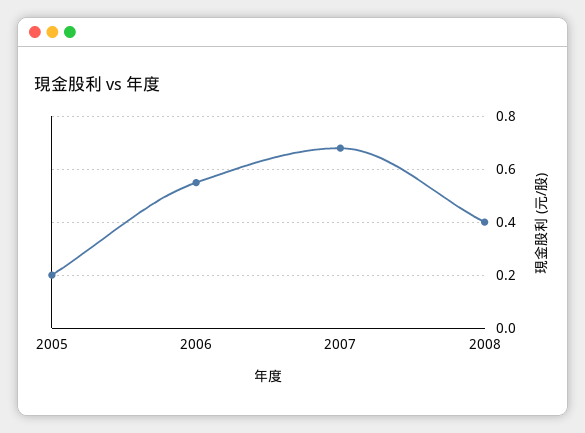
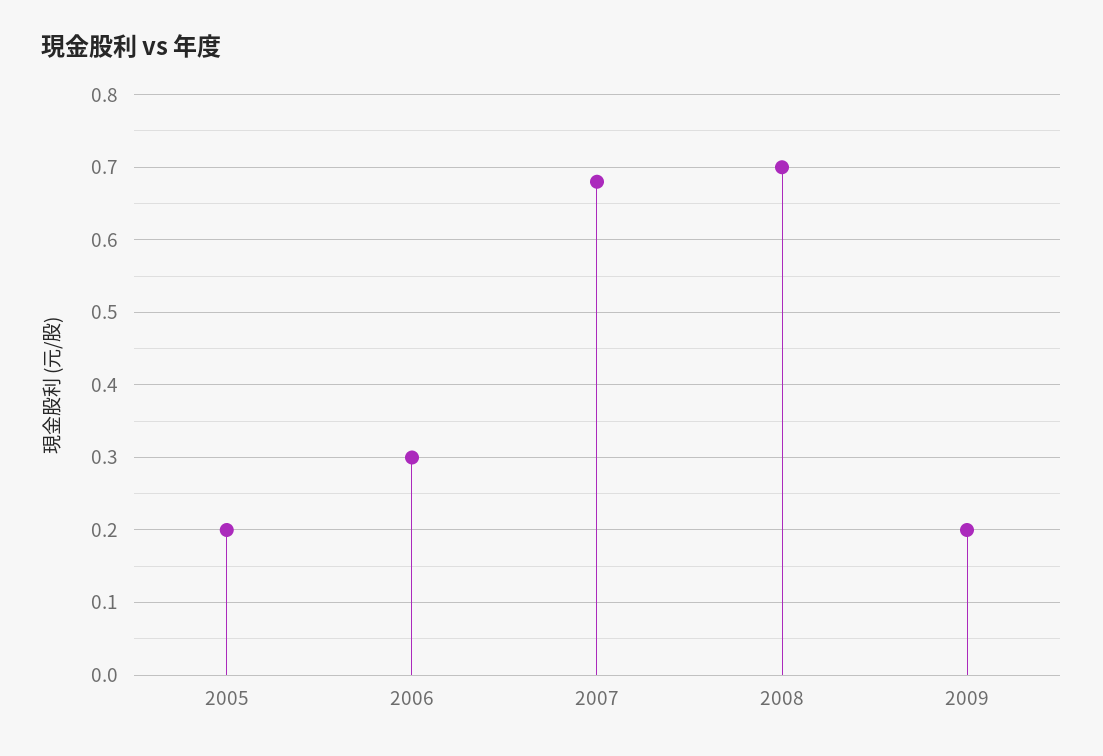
2006: 0.55 -> 0.3
2008: 0.4 -> 0.7
2009: none -> 0.2

